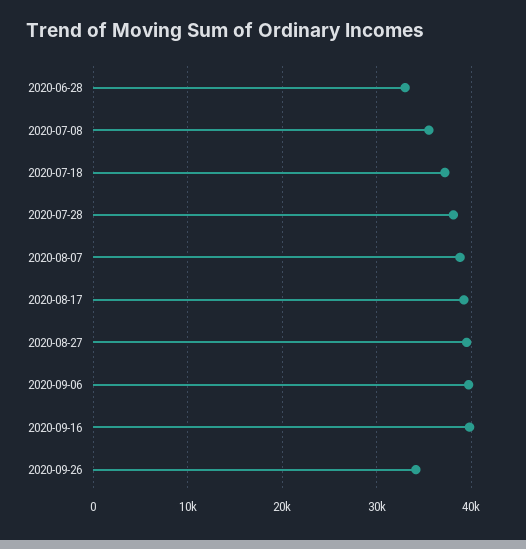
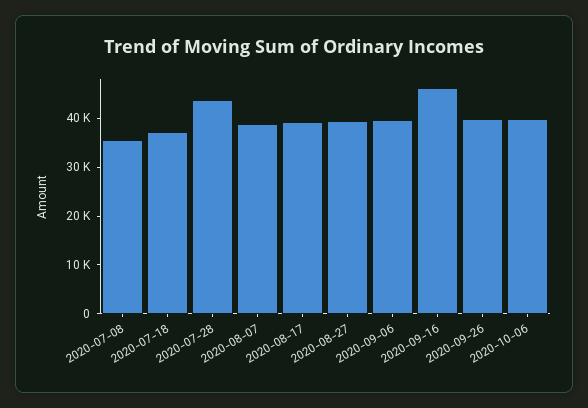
2020-06-28: 33000 -> none
2020-07-28: 38000 -> 44000
2020-09-16: 40000 -> 46000
2020-09-26: 34000 -> 40000
2020-10-06: none -> 40000

